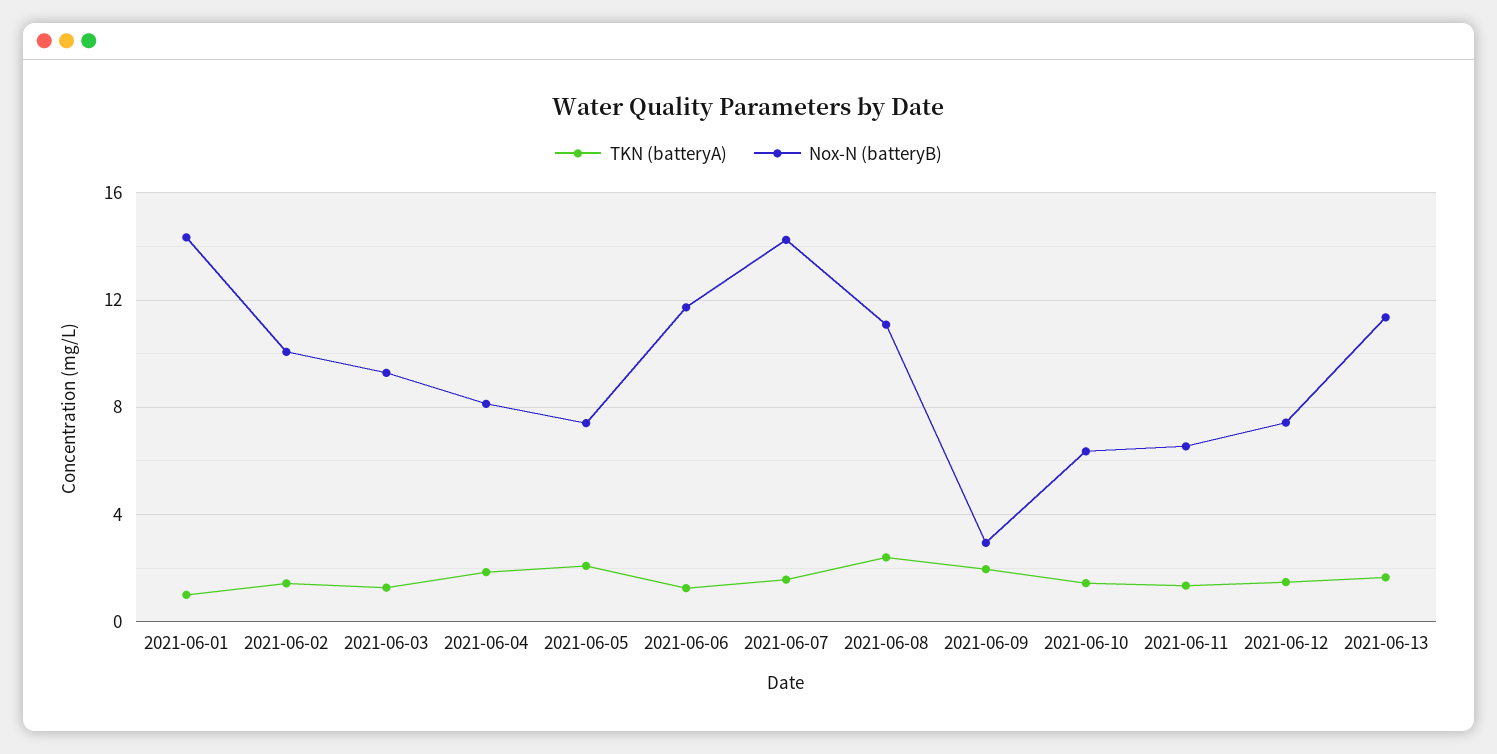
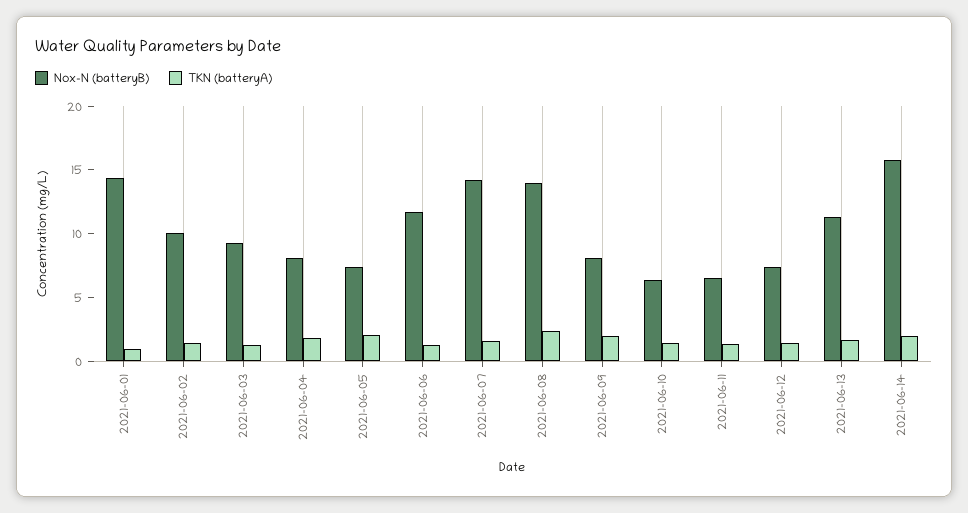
Nox-N (batteryB), 2021-06-08: 11 -> 14
Nox-N (batteryB), 2021-06-09: 3 -> 8
Nox-N (batteryB), 2021-06-14: none -> 16
TKN (batteryA), 2021-06-14: none -> 2

